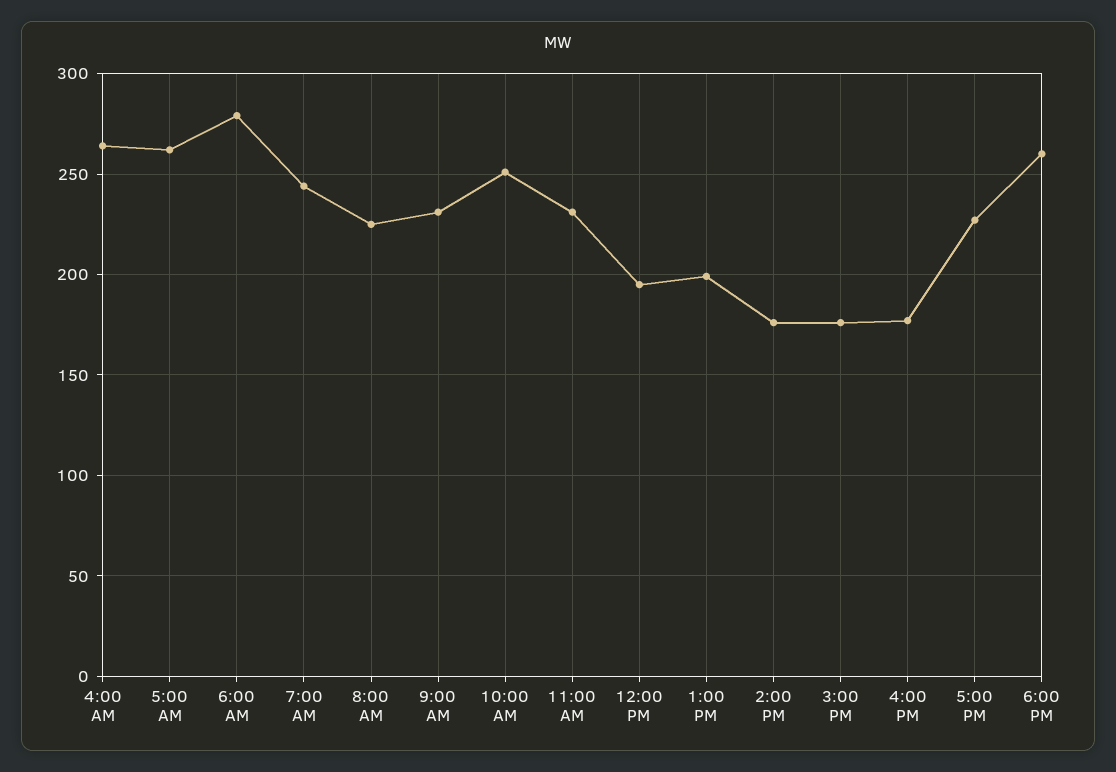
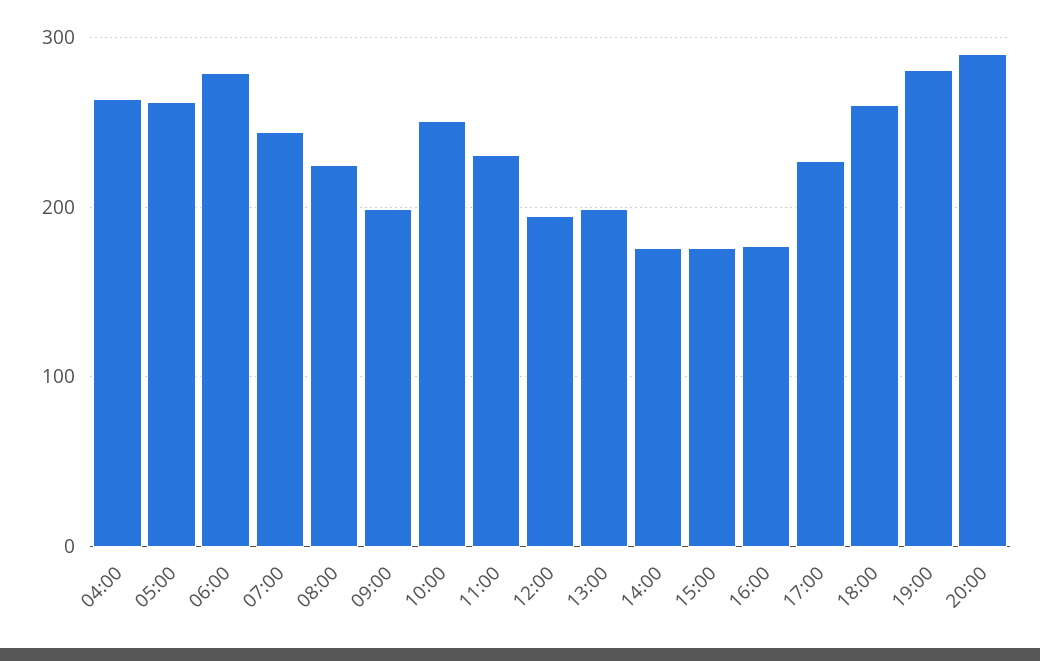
9:00 AM: 230 -> 200
19:00: none -> 280
20:00: none -> 290

